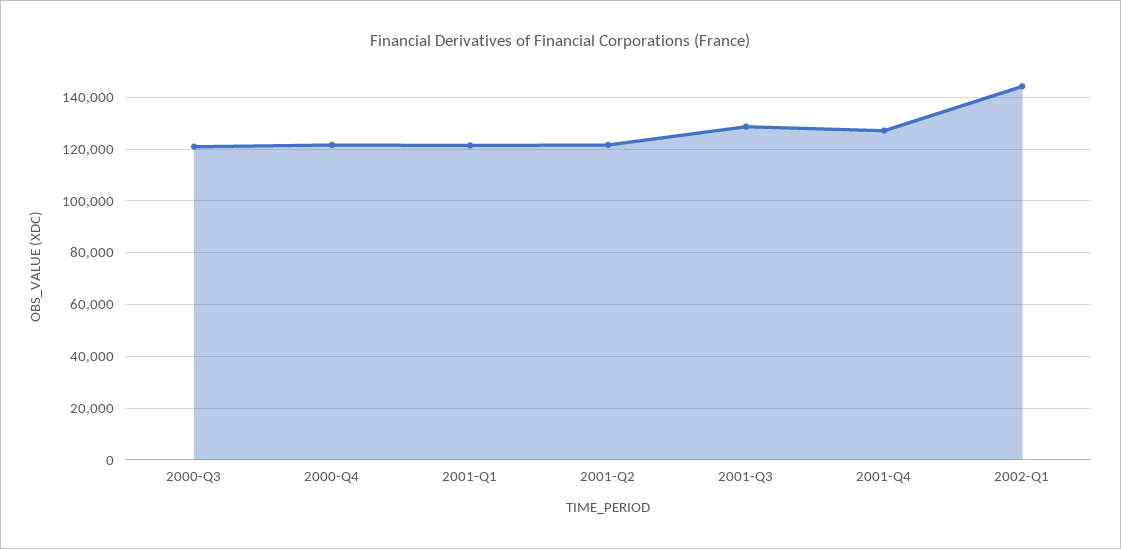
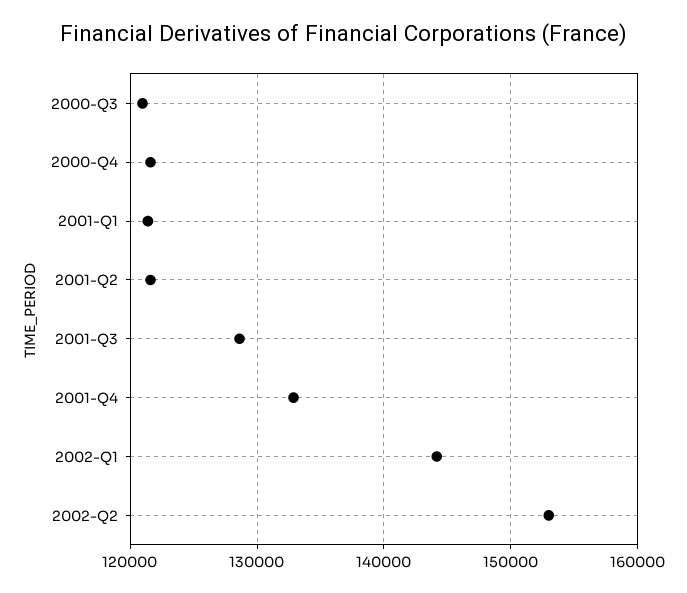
2001-Q4: 127500 -> 133000
2002-Q2: none -> 153000

